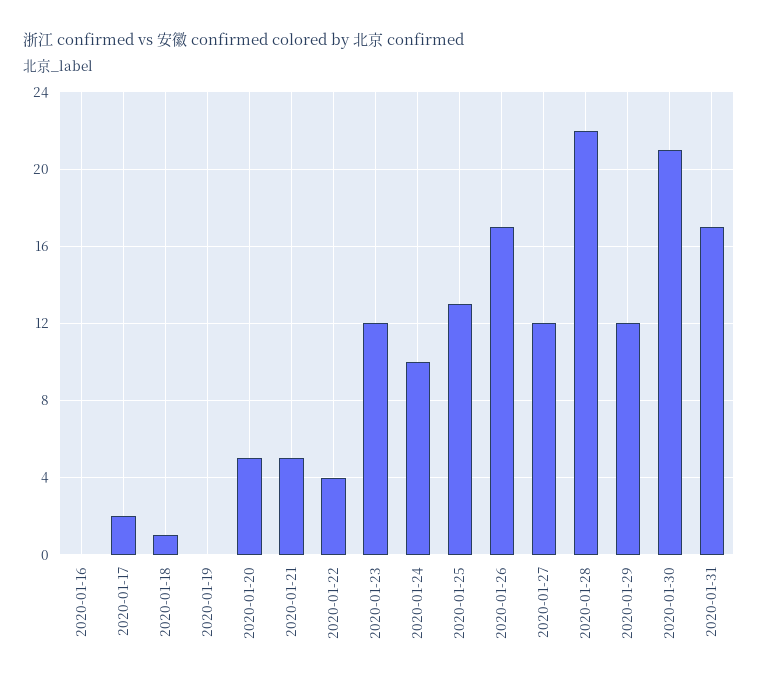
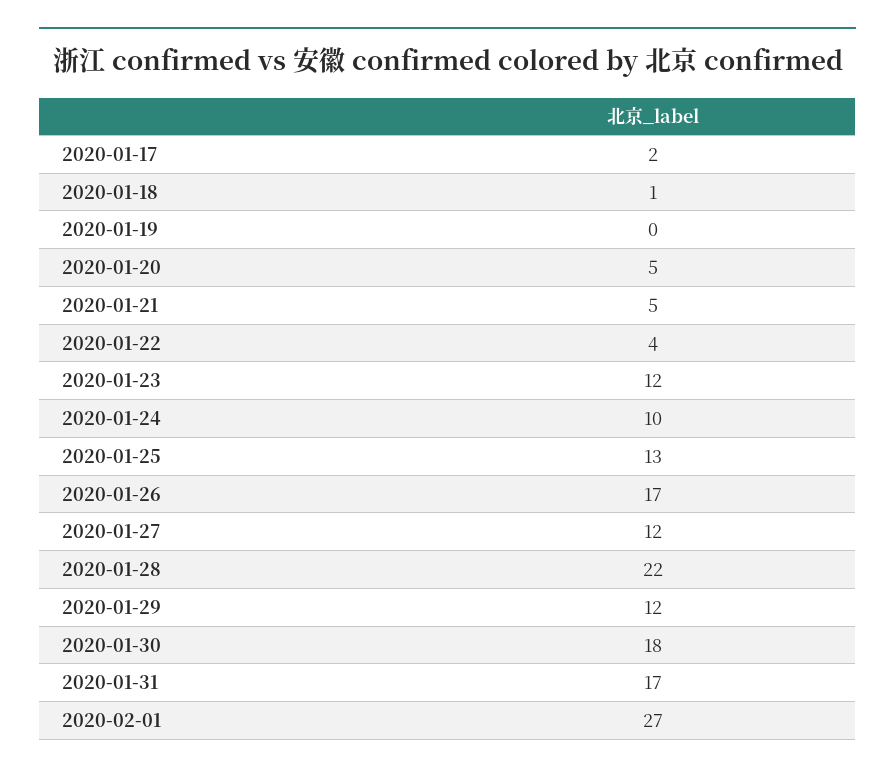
2020-01-16: 0 -> none
2020-01-30: 21 -> 18
2020-02-01: none -> 27

